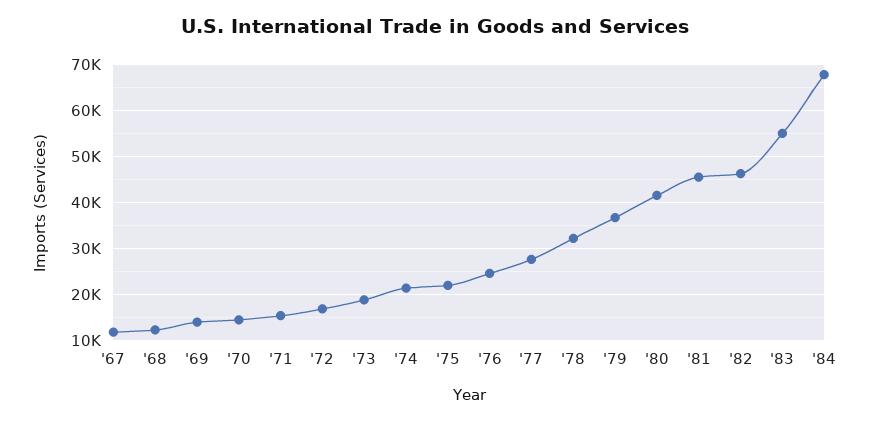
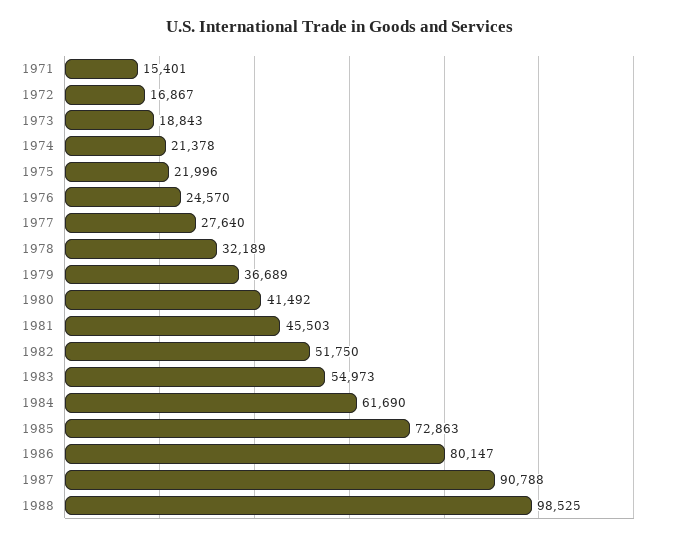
'67: 12000 -> none
'68: 12000 -> none
'69: 14000 -> none
'70: 14000 -> none
'82: 46000 -> 51750
'84: 68000 -> 61690
1985: none -> 72863
1986: none -> 80147
1987: none -> 90788
1988: none -> 98525

